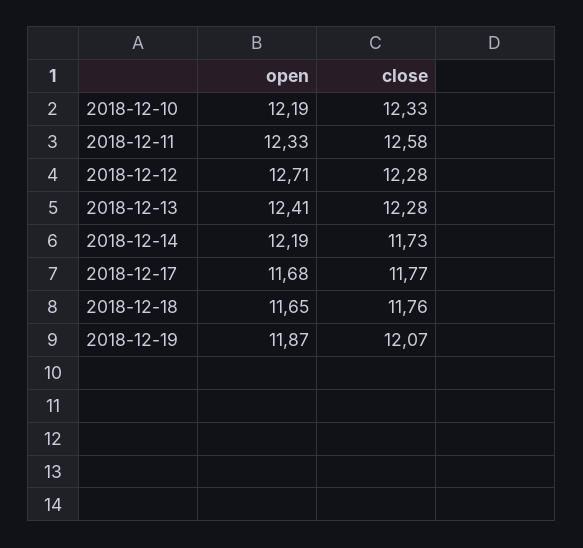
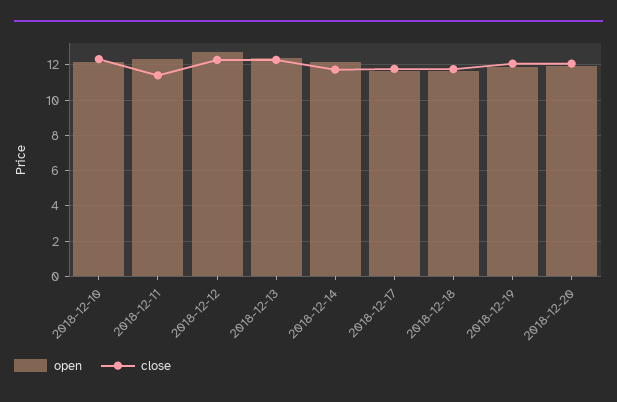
close, 2018-12-11: 12.58 -> 11.5
open, 2018-12-20: none -> 12
close, 2018-12-20: none -> 12

